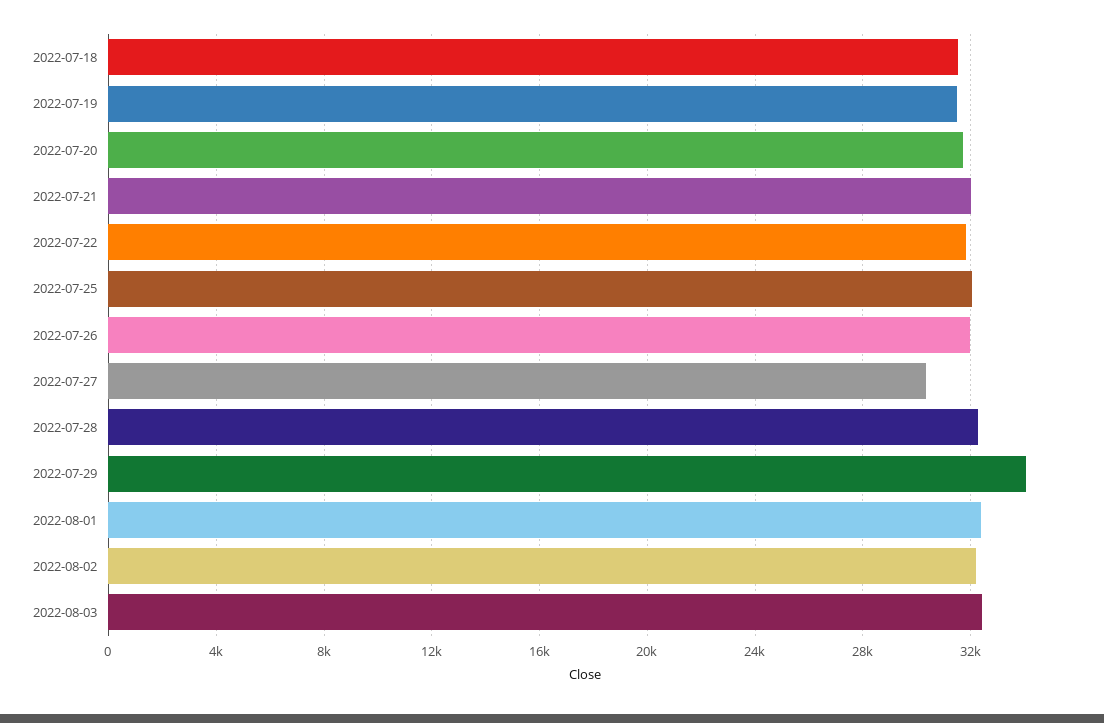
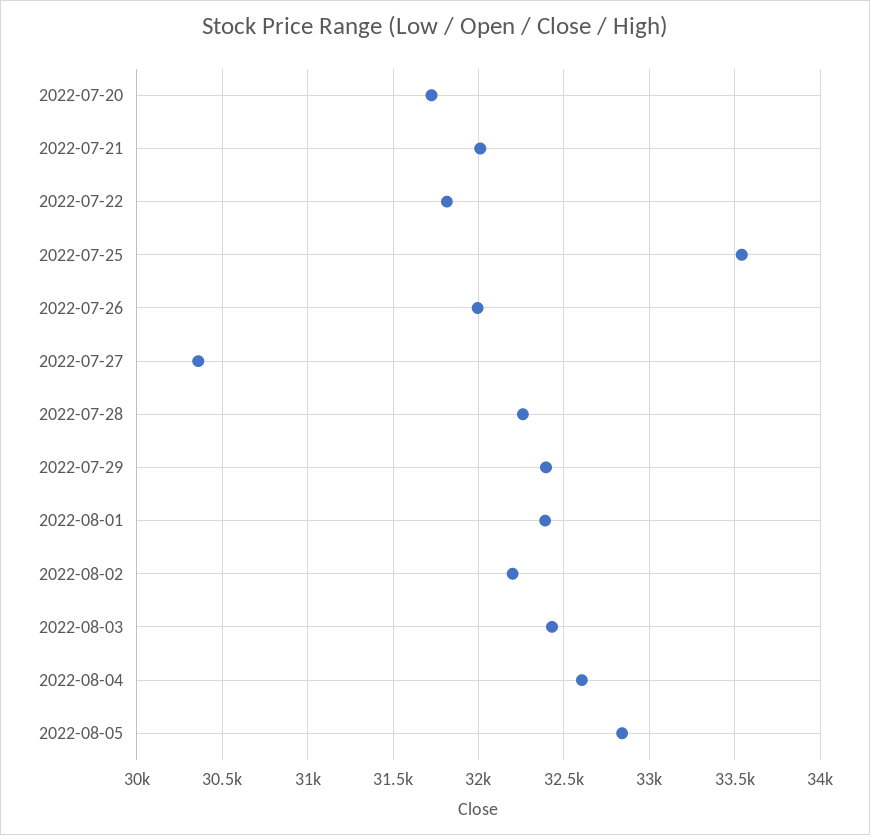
2022-07-18: 31500 -> none
2022-07-19: 31500 -> none
2022-07-25: 32000 -> 33550
2022-07-29: 34000 -> 32400
2022-08-04: none -> 32600
2022-08-05: none -> 32850

